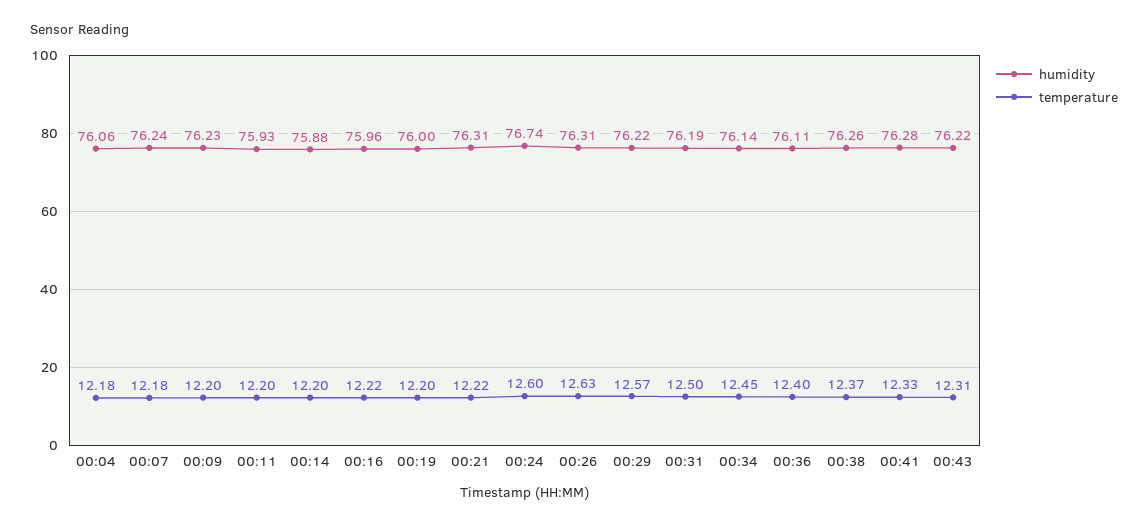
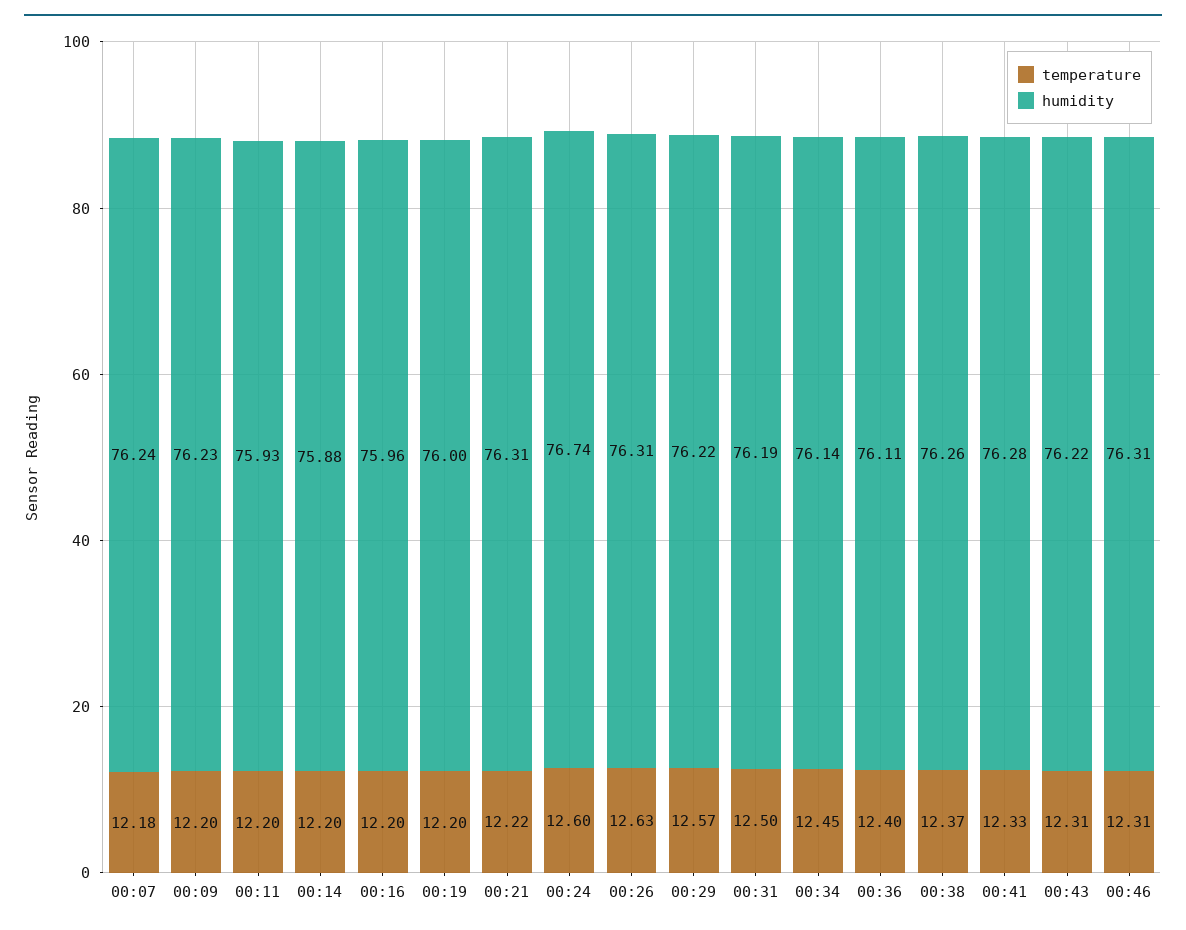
humidity, 00:04: 76.06 -> none
temperature, 00:04: 12.18 -> none
temperature, 00:16: 12.22 -> 12.2
temperature, 00:46: none -> 12.31
humidity, 00:46: none -> 76.31

